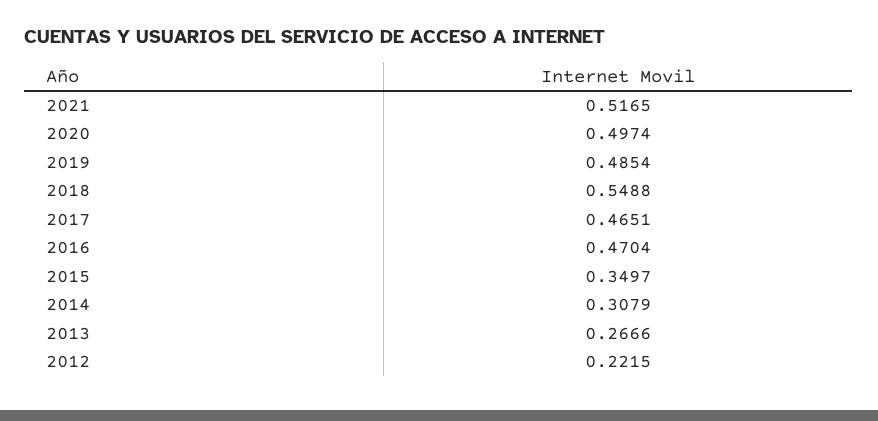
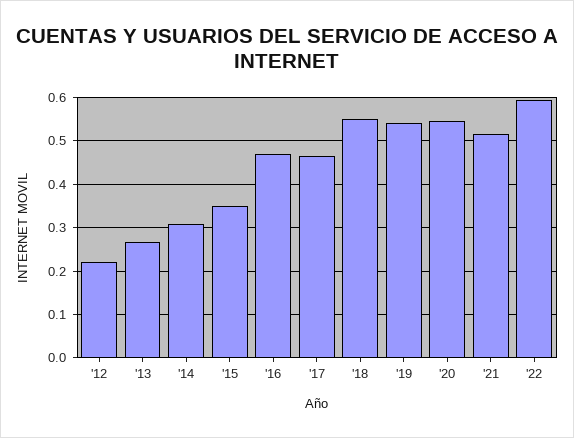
2020: 0.4974 -> 0.54
2019: 0.4854 -> 0.54
'22: none -> 0.6

